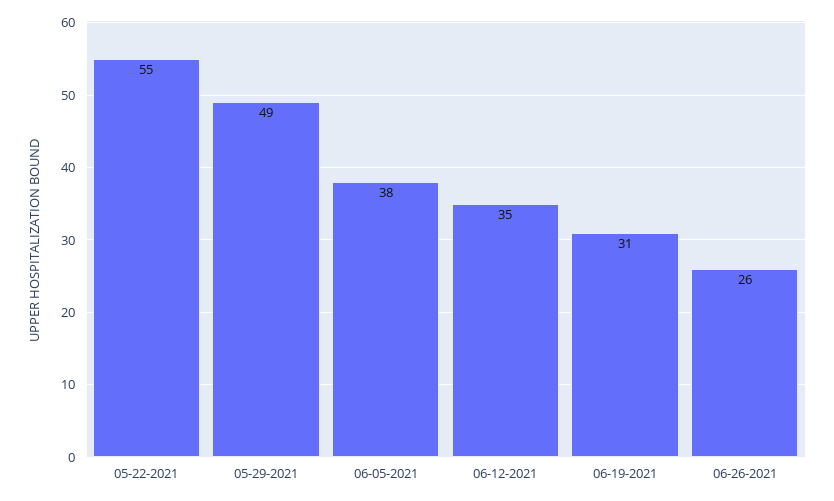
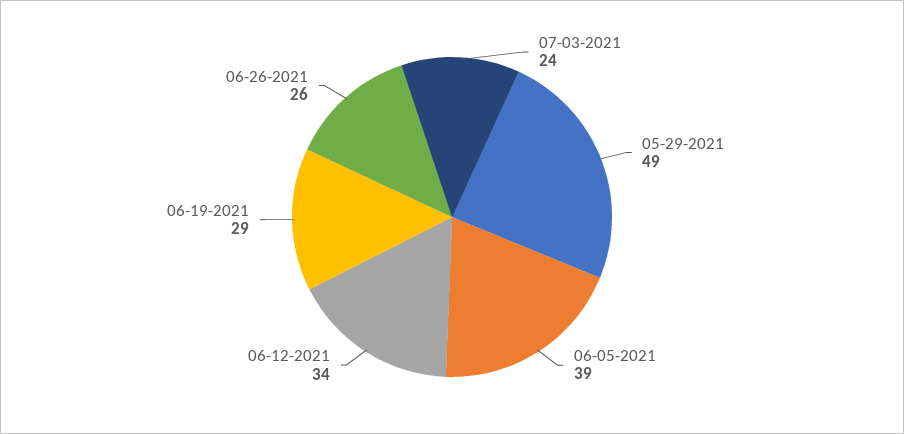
05-22-2021: 55 -> none
06-05-2021: 38 -> 39
06-12-2021: 35 -> 34
06-19-2021: 31 -> 29
07-03-2021: none -> 24

